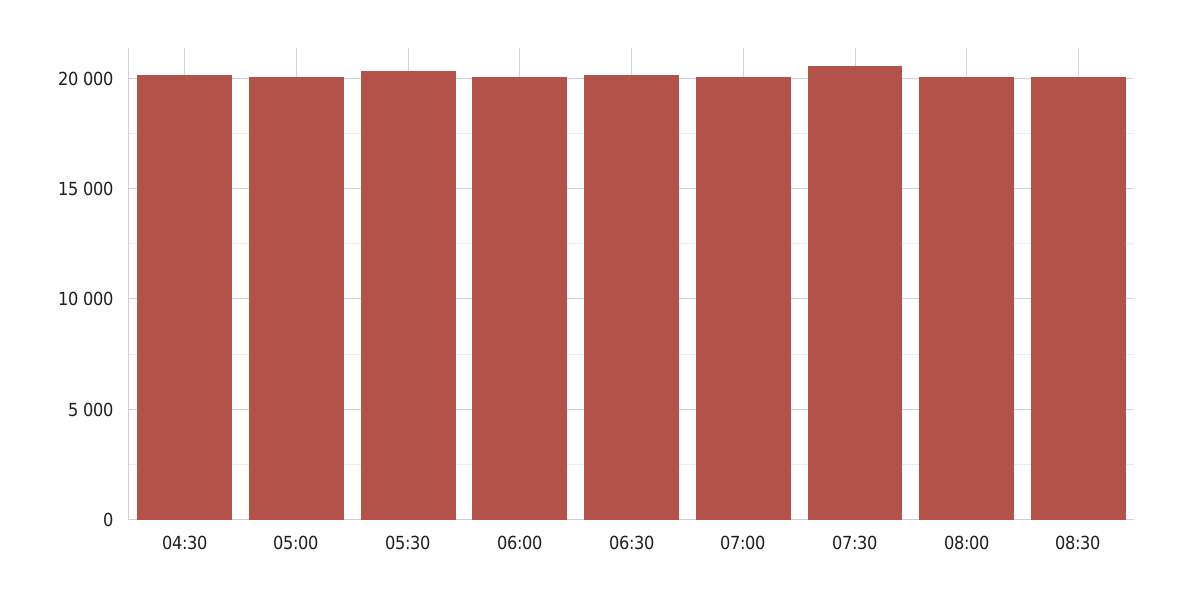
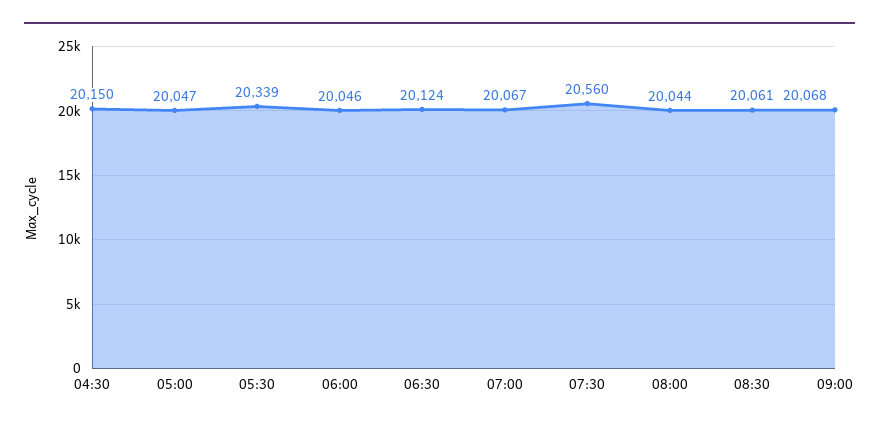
09:00: none -> 20068

